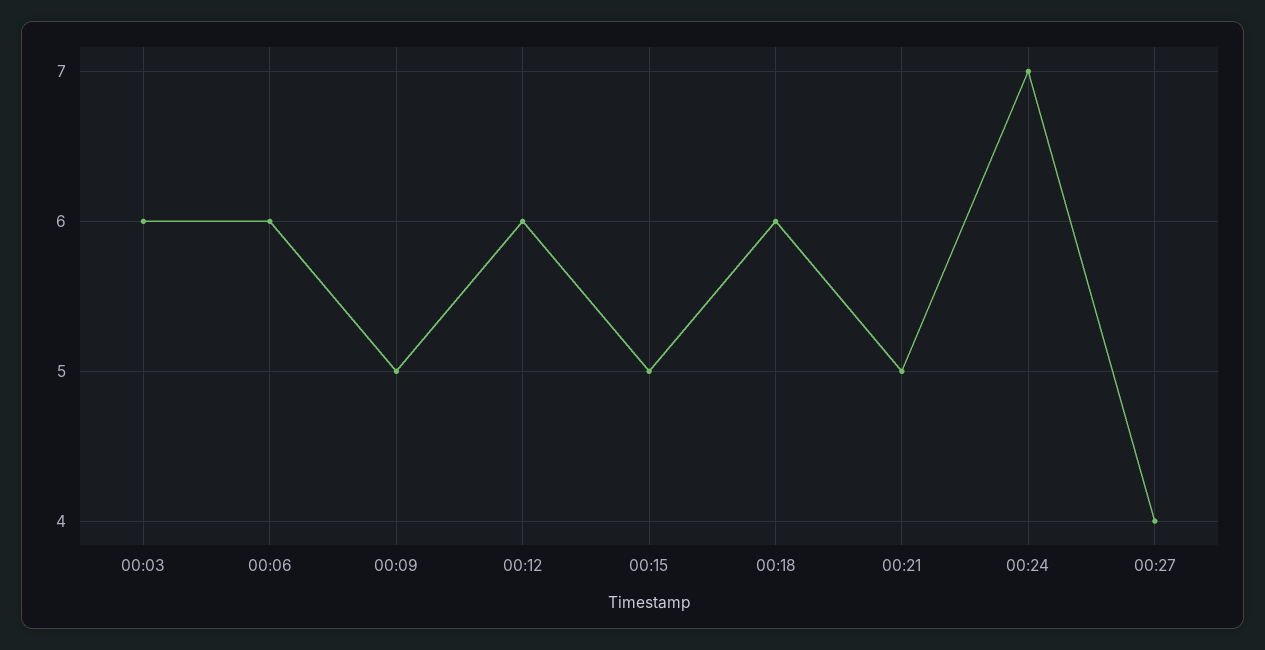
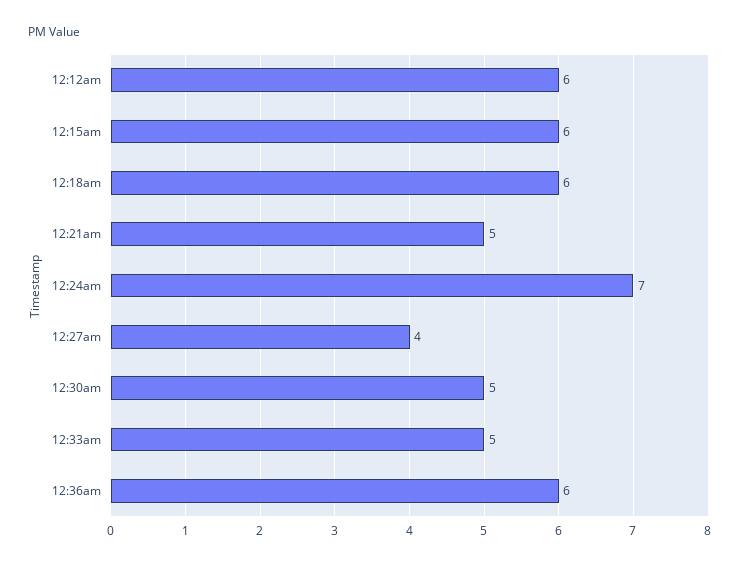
00:03: 6 -> none
00:06: 6 -> none
00:09: 5 -> none
00:15: 5 -> 6
12:30am: none -> 5
12:33am: none -> 5
12:36am: none -> 6

